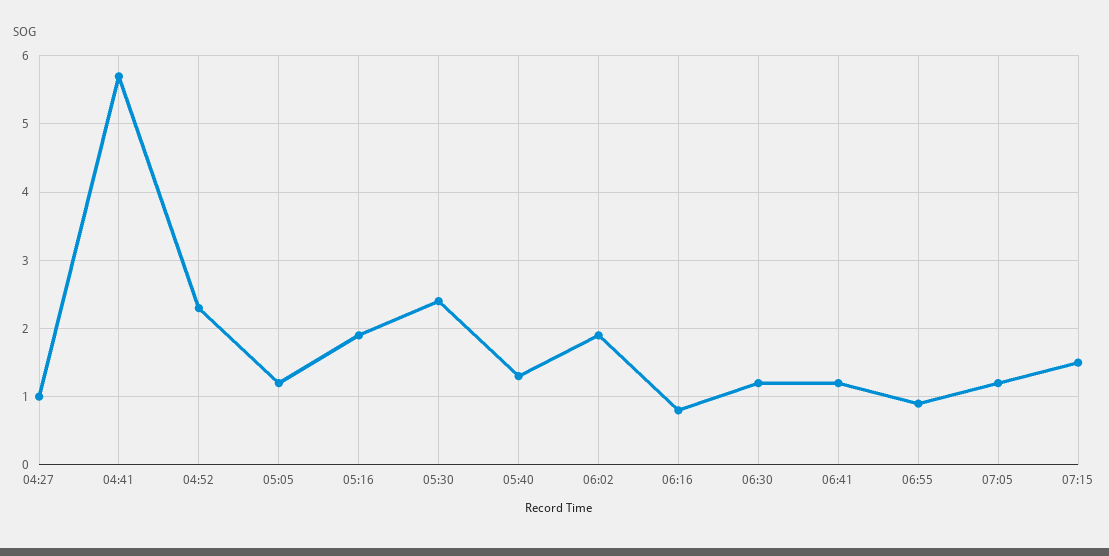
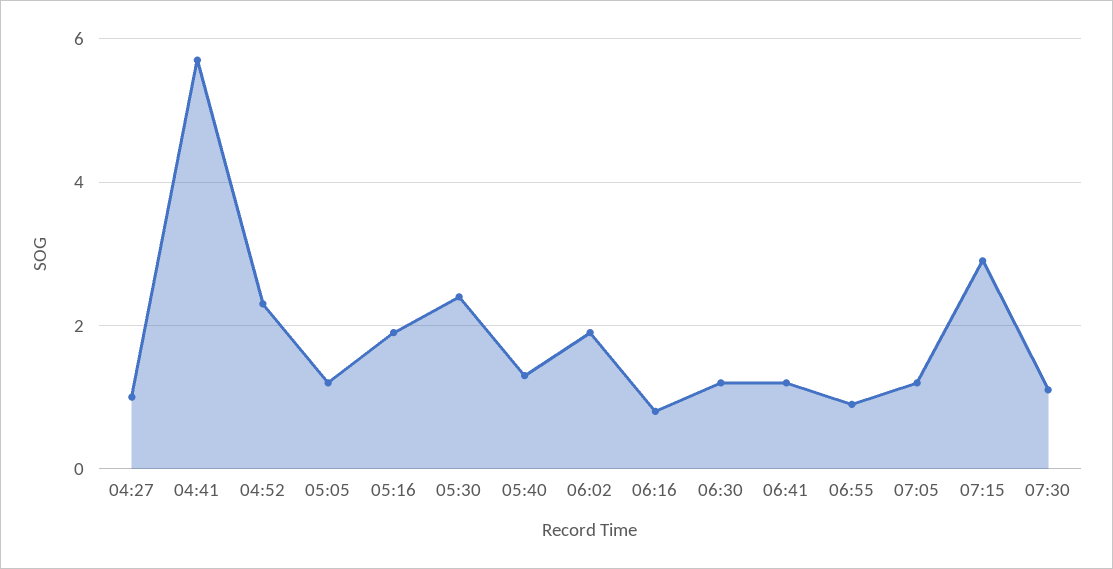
07:15: 1.5 -> 3
07:30: none -> 1

